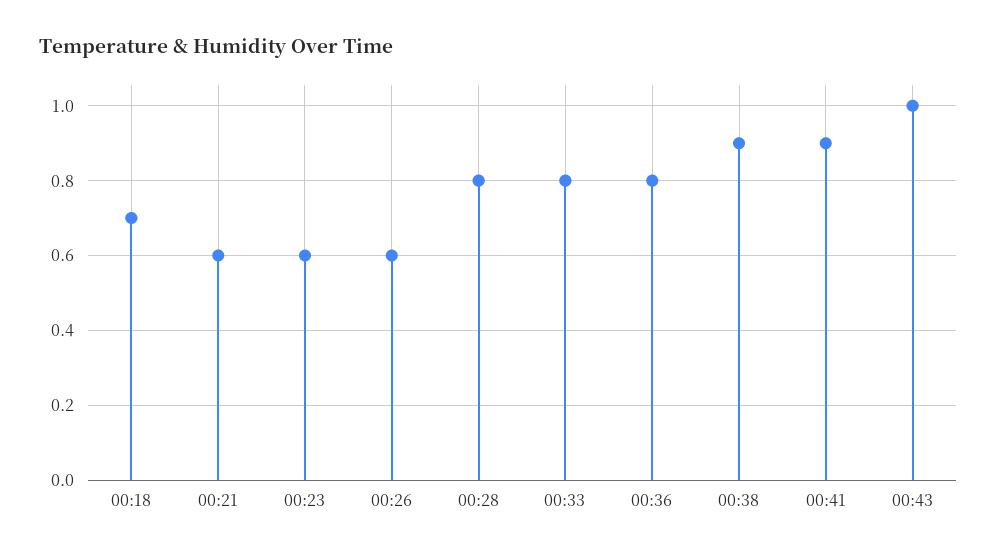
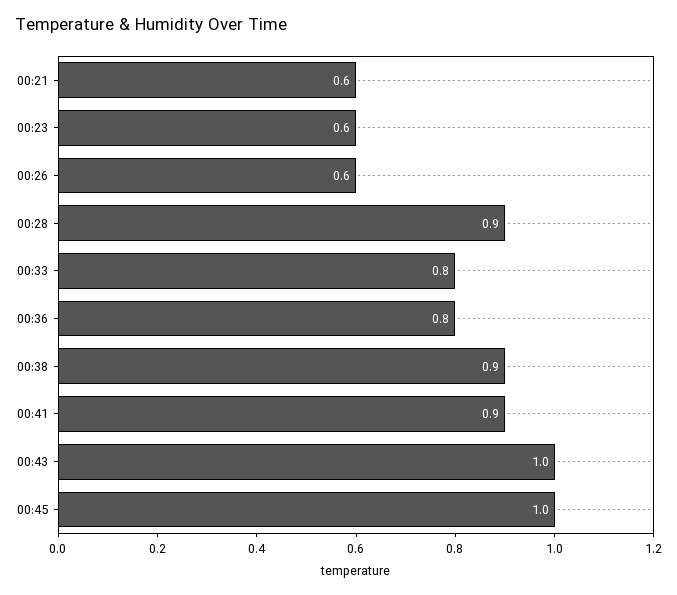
00:18: 0.7 -> none
00:28: 0.8 -> 0.9
00:45: none -> 1

